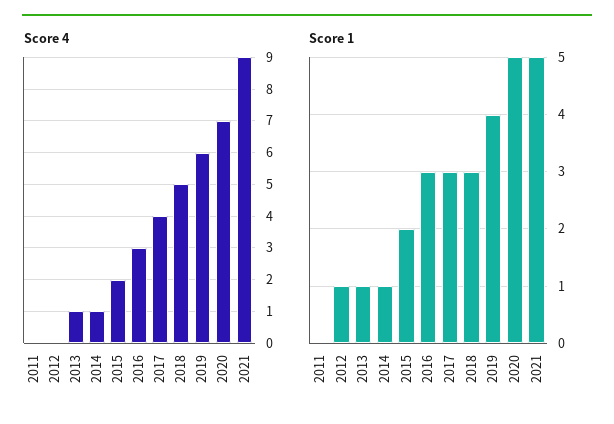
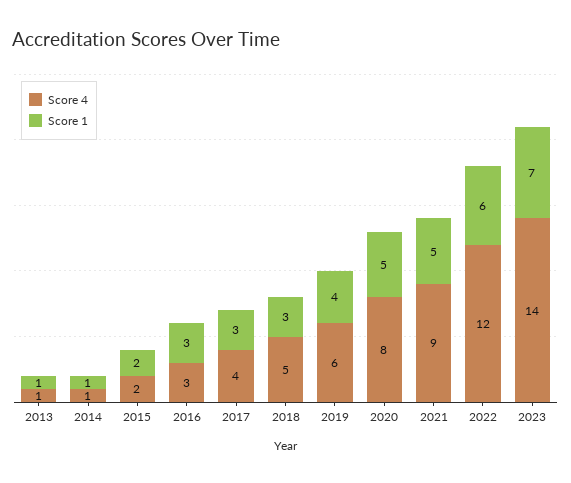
Score 4, 2011: 0 -> none
Score 4, 2012: 0 -> none
Score 4, 2020: 7 -> 8
Score 1, 2011: 0 -> none
Score 1, 2012: 1 -> none
Score 4, 2022: none -> 12
Score 1, 2022: none -> 6
Score 4, 2023: none -> 14
Score 1, 2023: none -> 7

